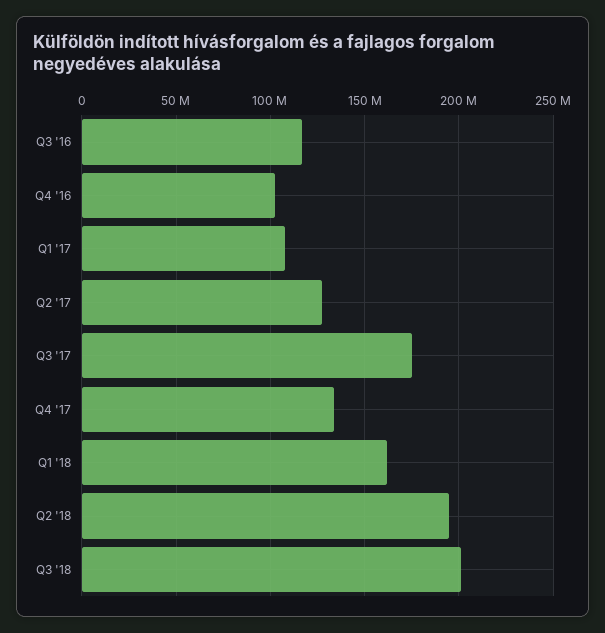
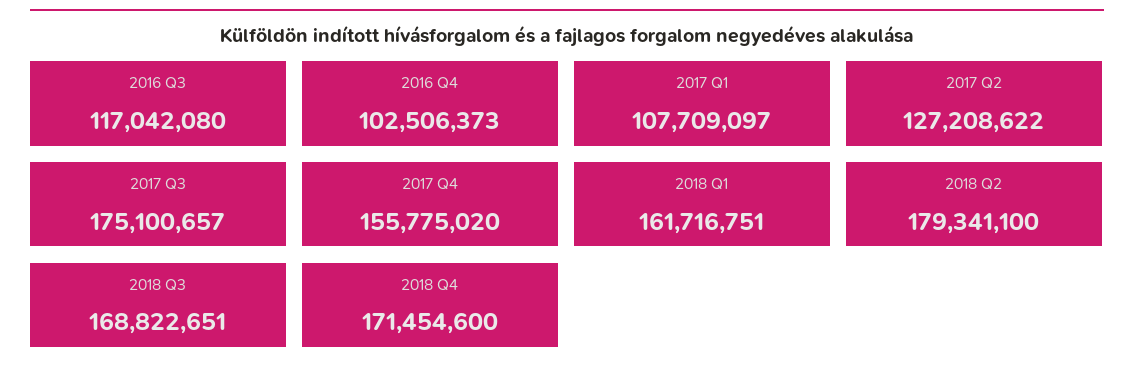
Q4 '17: 135000000 -> 155775020
Q2 '18: 195000000 -> 179341100
Q3 '18: 200000000 -> 168822651
2018 Q4: none -> 171454600

